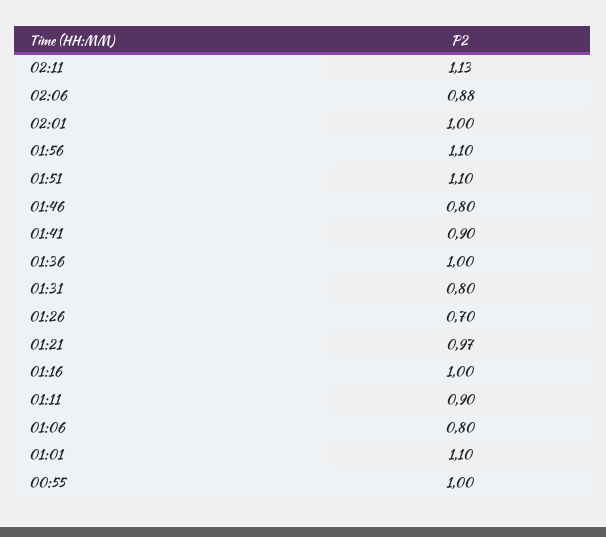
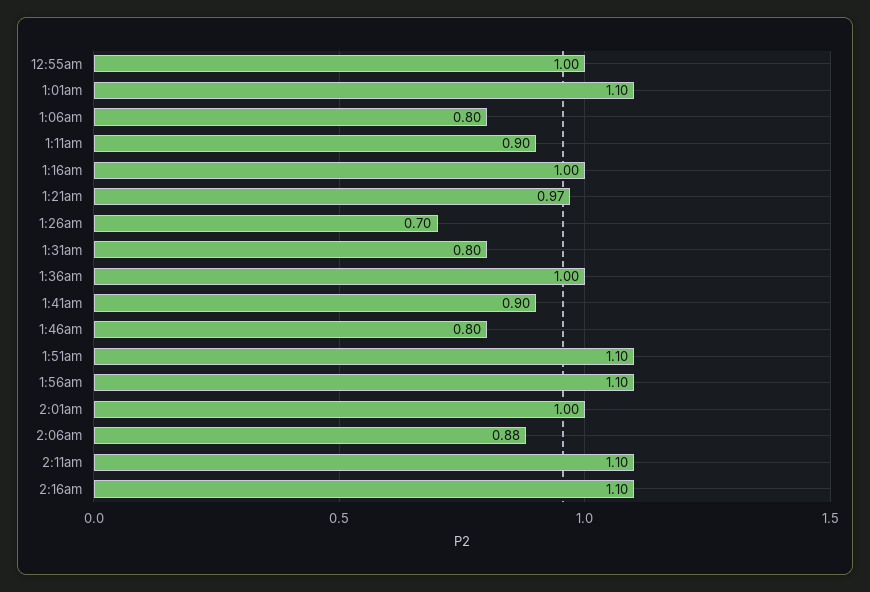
02:11: 1.13 -> 1.1
2:16am: none -> 1.1

